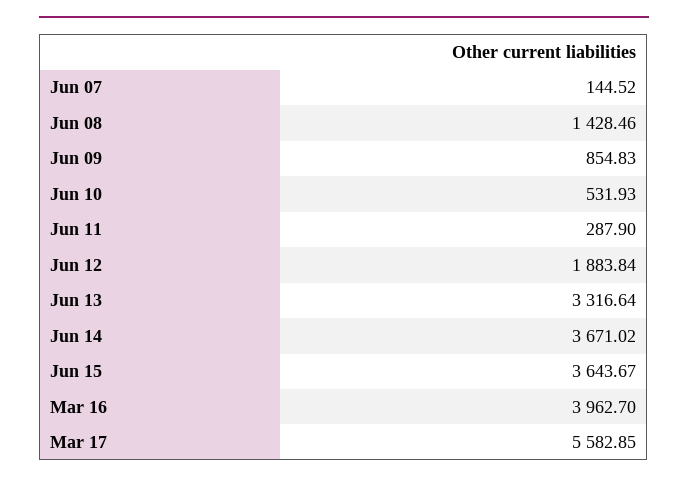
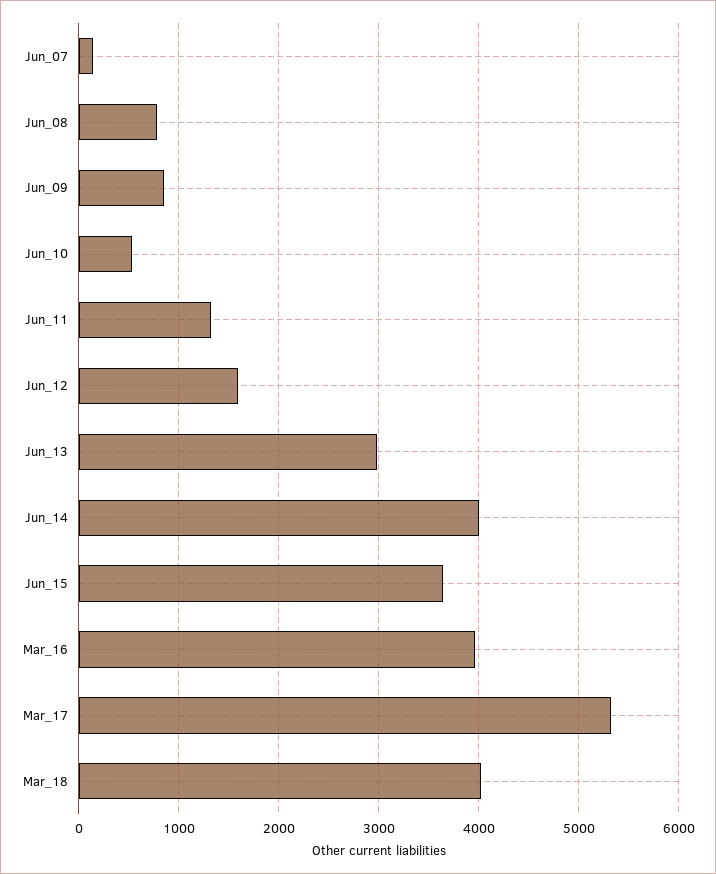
Jun 08: 1428.46 -> 800
Jun 11: 287.9 -> 1300
Jun 12: 1883.84 -> 1600
Jun 13: 3316.64 -> 3000
Jun 14: 3671.02 -> 4000
Mar 17: 5582.85 -> 5300
Mar_18: none -> 4000

